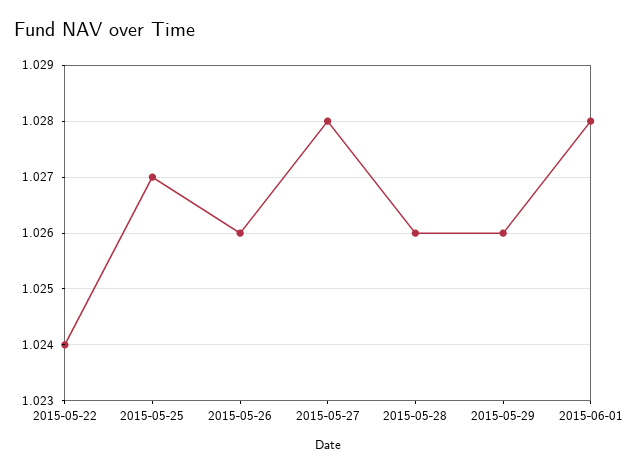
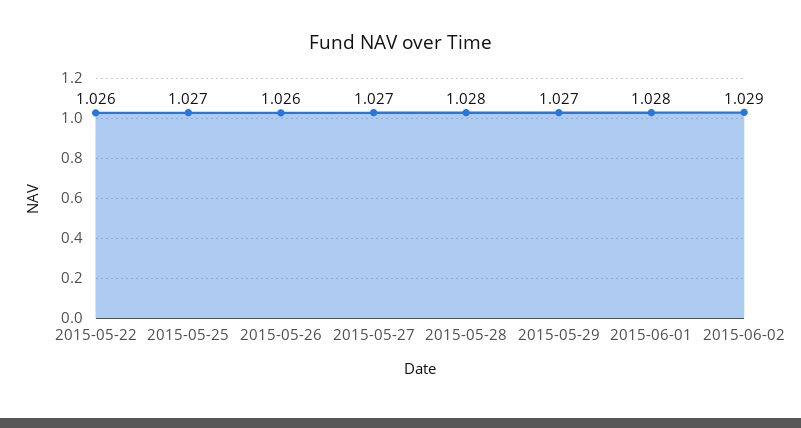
2015-05-22: 1.024 -> 1.026
2015-05-27: 1.028 -> 1.027
2015-05-28: 1.026 -> 1.028
2015-05-29: 1.026 -> 1.027
2015-06-02: none -> 1.029

